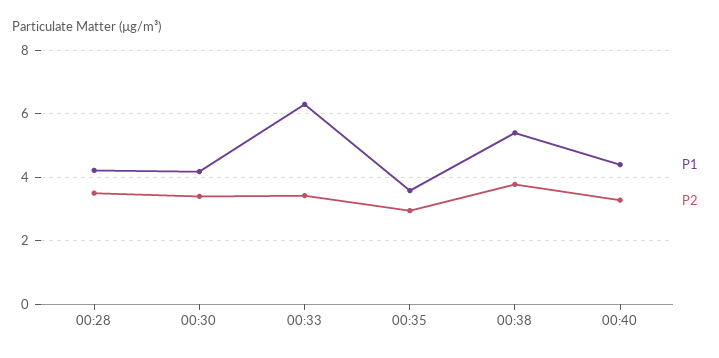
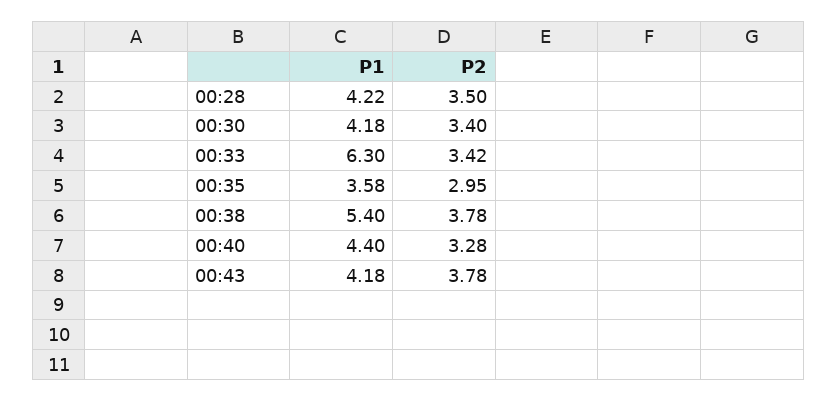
P1, 00:43: none -> 4.18
P2, 00:43: none -> 3.78

